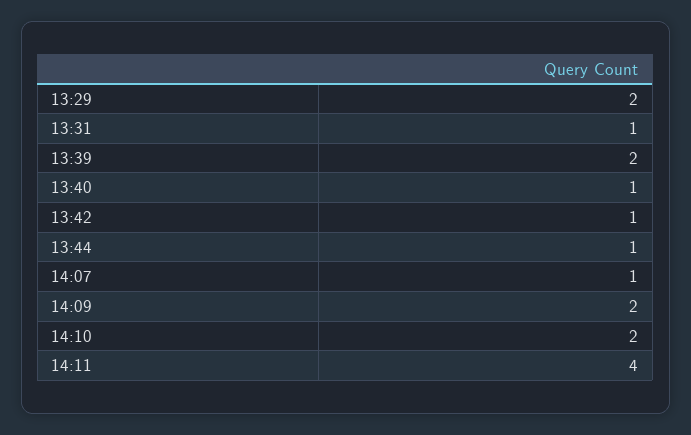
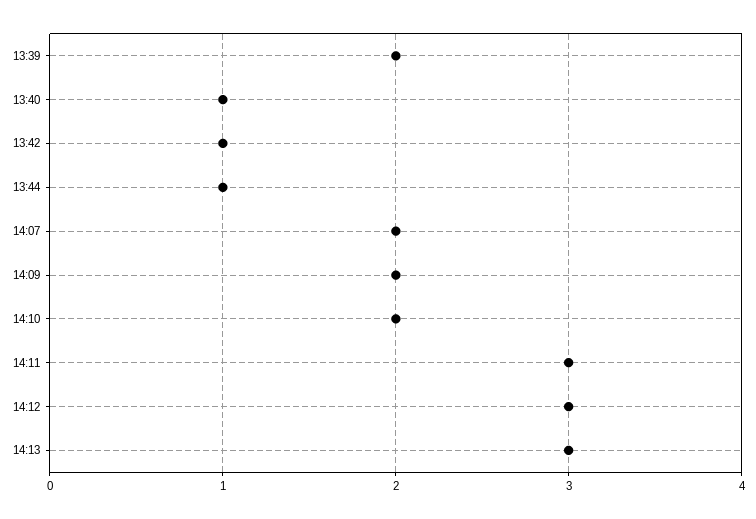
13:29: 2 -> none
13:31: 1 -> none
14:07: 1 -> 2
14:11: 4 -> 3
14:12: none -> 3
14:13: none -> 3

